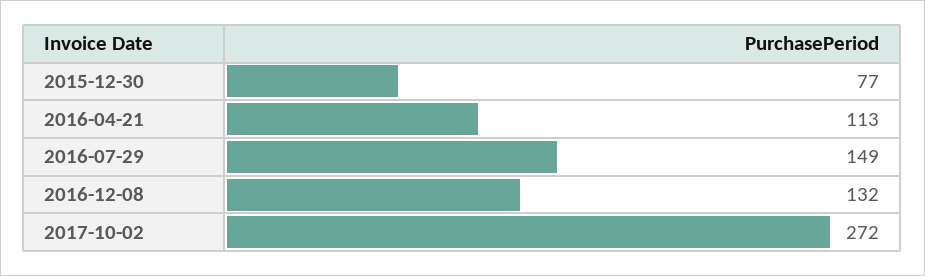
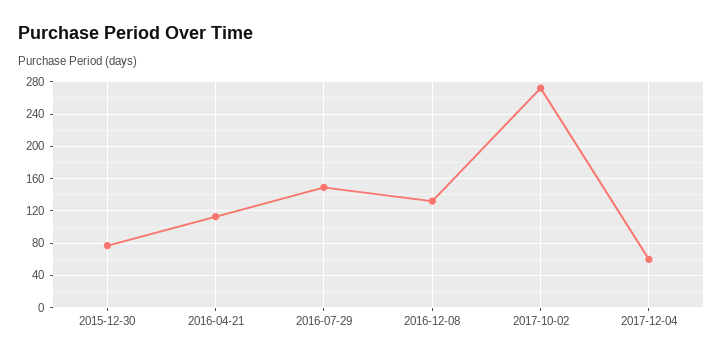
2017-12-04: none -> 60

